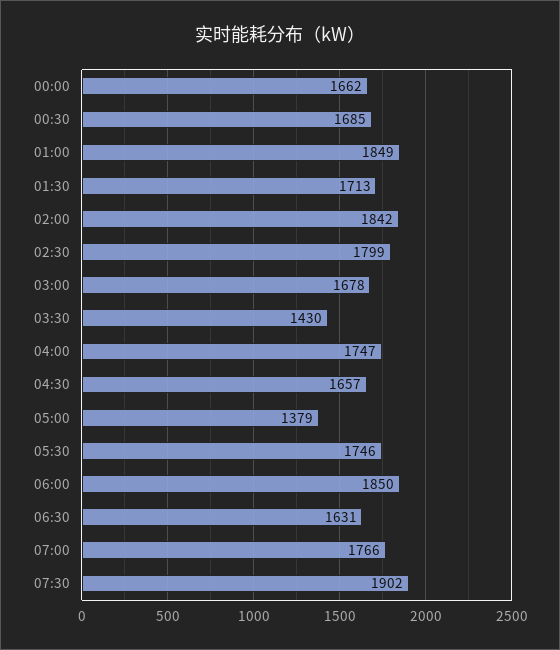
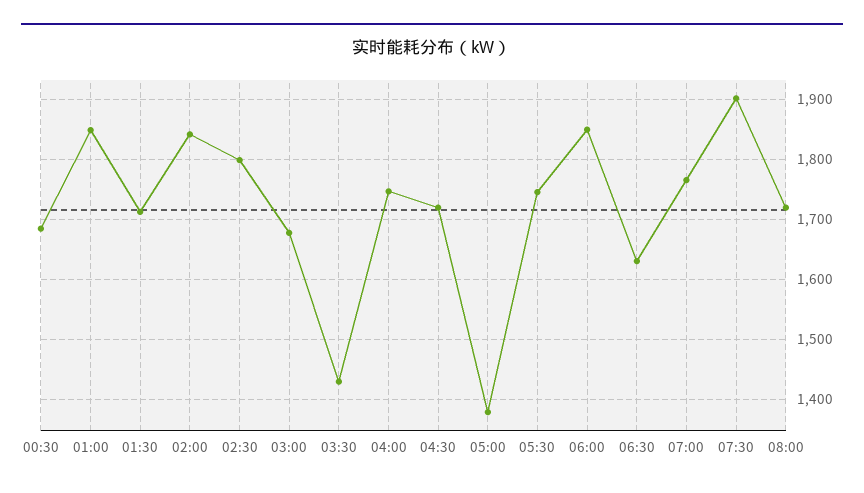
00:00: 1662 -> none
04:30: 1657 -> 1720
08:00: none -> 1720

